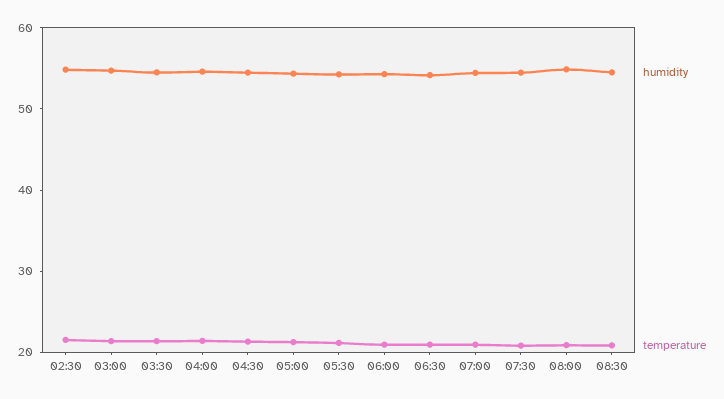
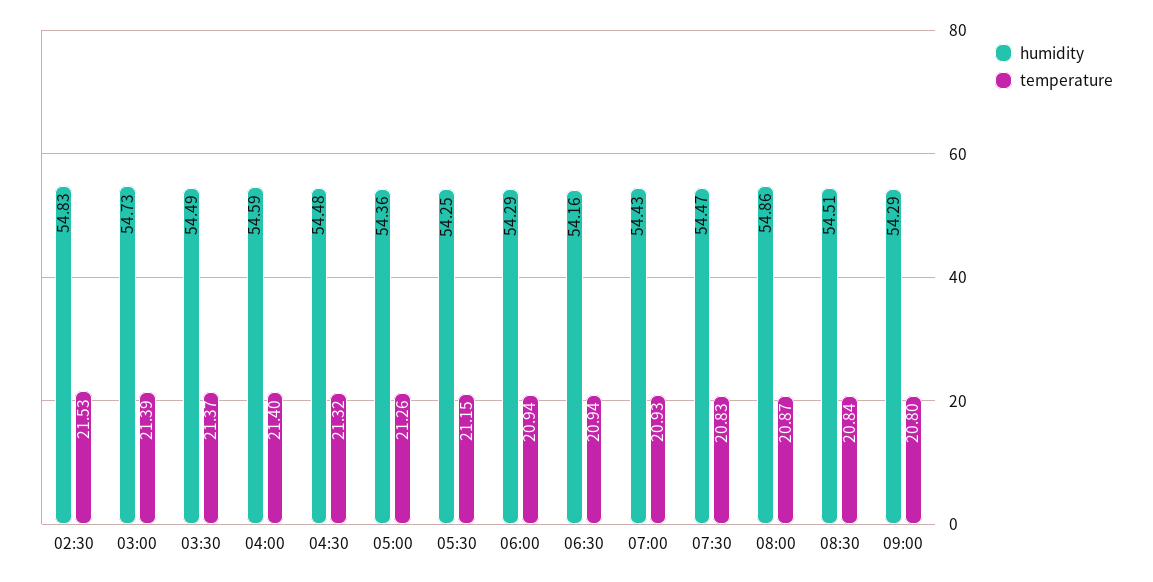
humidity, 09:00: none -> 54.29
temperature, 09:00: none -> 20.8

